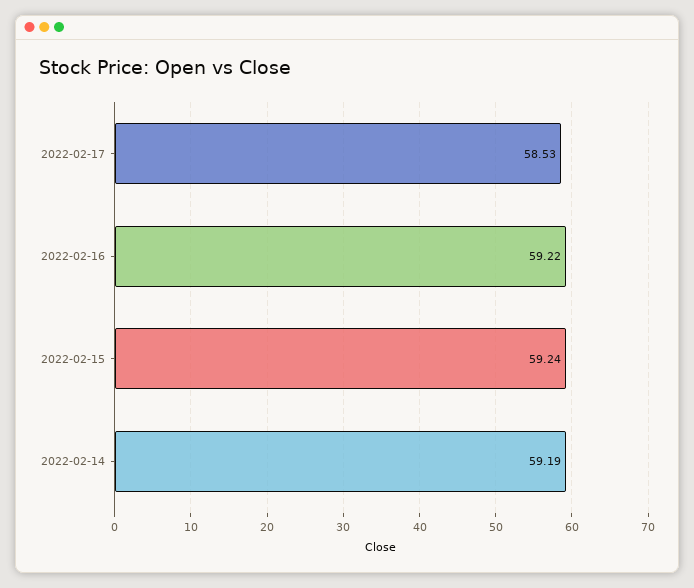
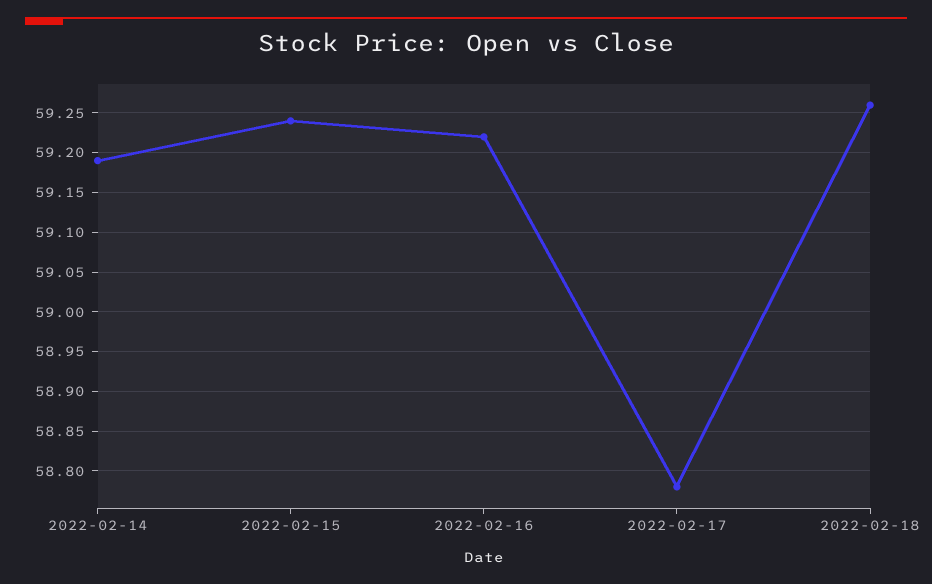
2022-02-17: 58.53 -> 58.78
2022-02-18: none -> 59.26

